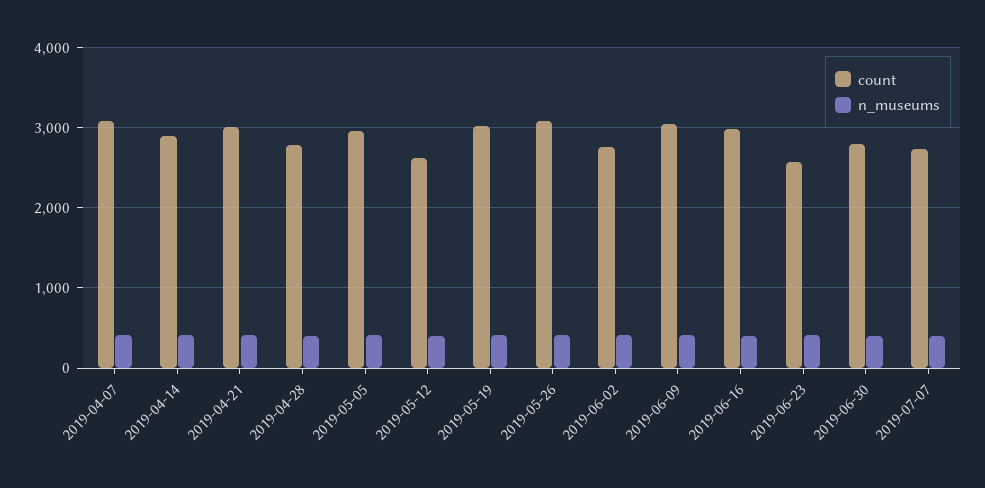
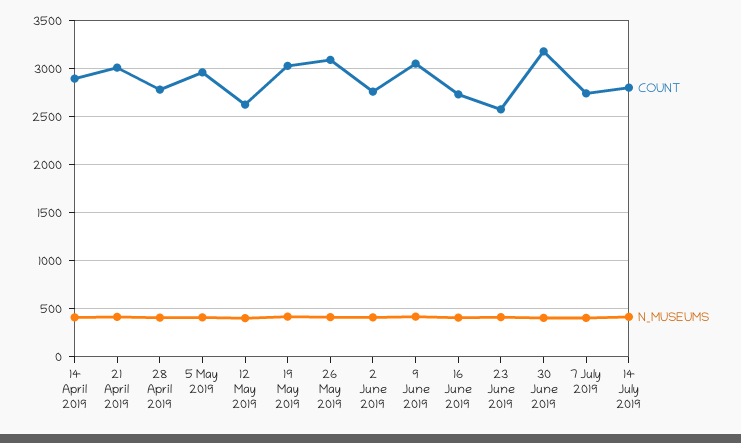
count, 2019-04-07: 3100 -> none
n_museums, 2019-04-07: 400 -> none
count, 2019-06-16: 3000 -> 2700
count, 2019-06-30: 2800 -> 3200
count, 14 July 2019: none -> 2800
n_museums, 14 July 2019: none -> 400

